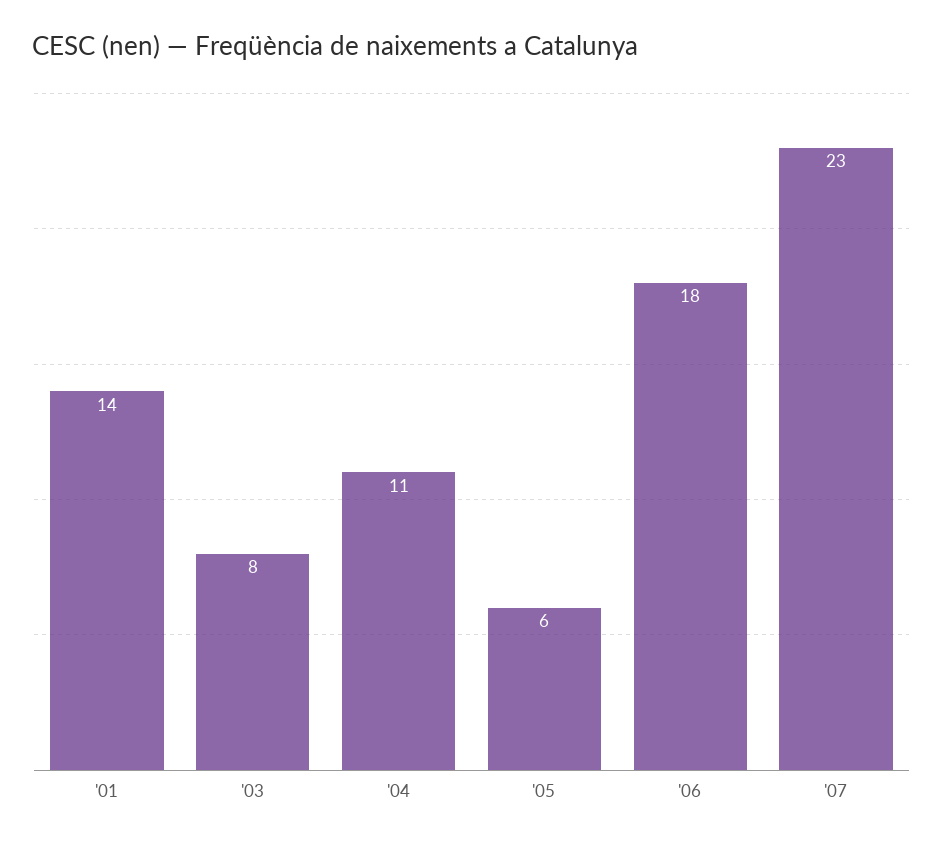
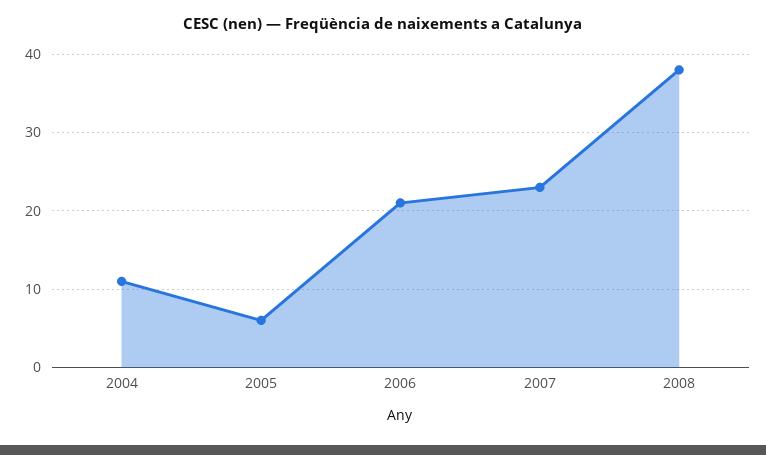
'01: 14 -> none
'03: 8 -> none
'06: 18 -> 21
2008: none -> 38

